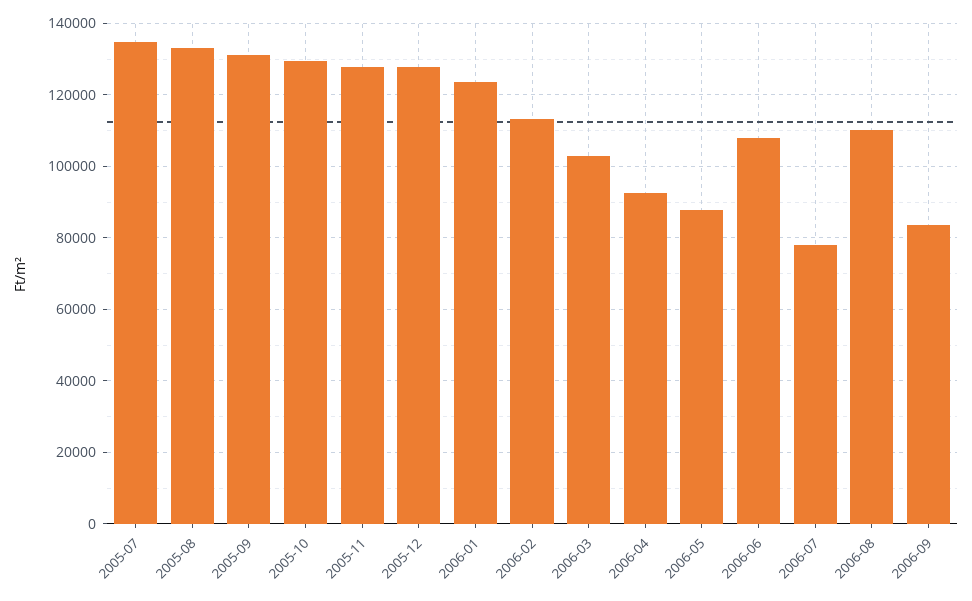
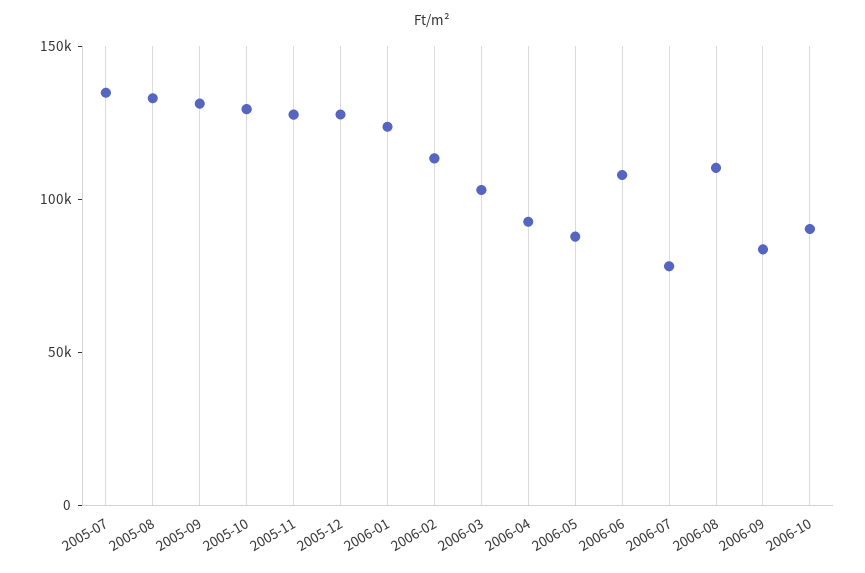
2006-10: none -> 90000

